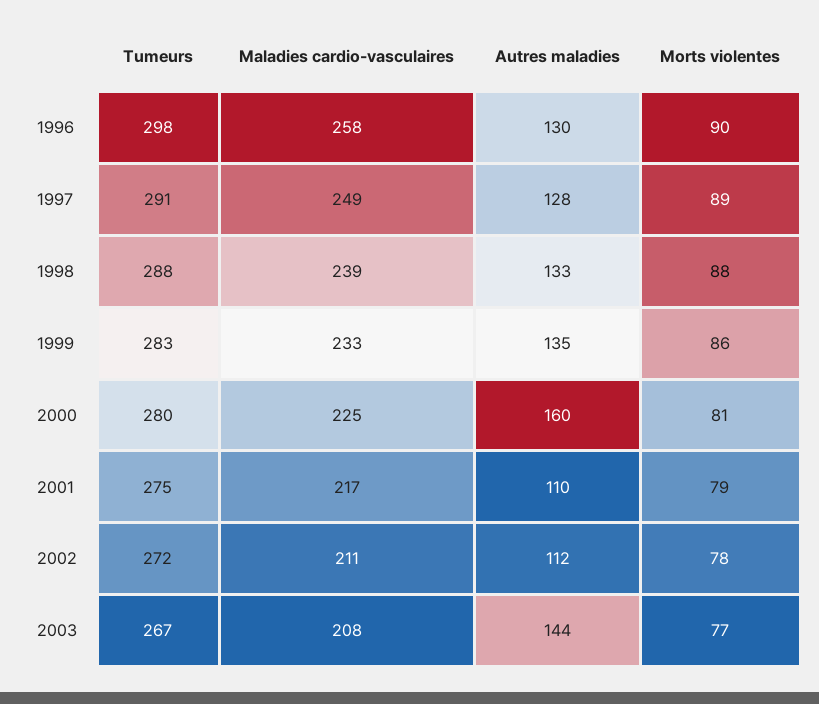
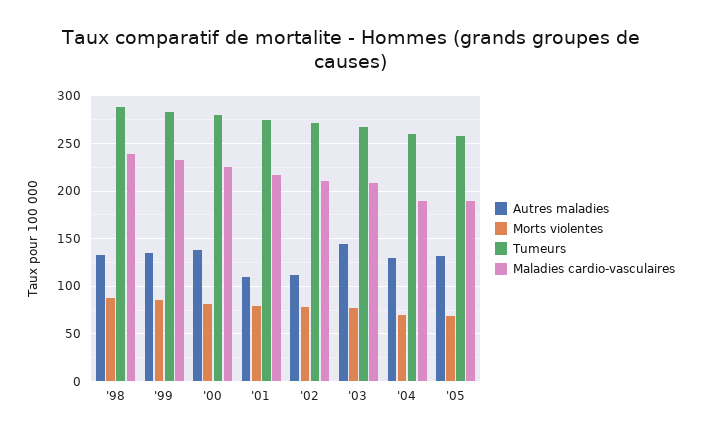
Tumeurs, 1996: 298 -> none
Maladies cardio-vasculaires, 1996: 258 -> none
Autres maladies, 1996: 130 -> none
Morts violentes, 1996: 90 -> none
Tumeurs, 1997: 291 -> none
Maladies cardio-vasculaires, 1997: 249 -> none
Autres maladies, 1997: 128 -> none
Morts violentes, 1997: 89 -> none
Autres maladies, 2000: 160 -> 140
Autres maladies, '04: none -> 130
Morts violentes, '04: none -> 70
Tumeurs, '04: none -> 260
Maladies cardio-vasculaires, '04: none -> 190
Autres maladies, '05: none -> 130
Morts violentes, '05: none -> 70
Tumeurs, '05: none -> 260
Maladies cardio-vasculaires, '05: none -> 190

